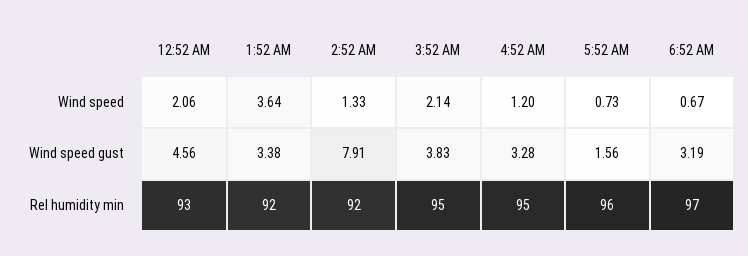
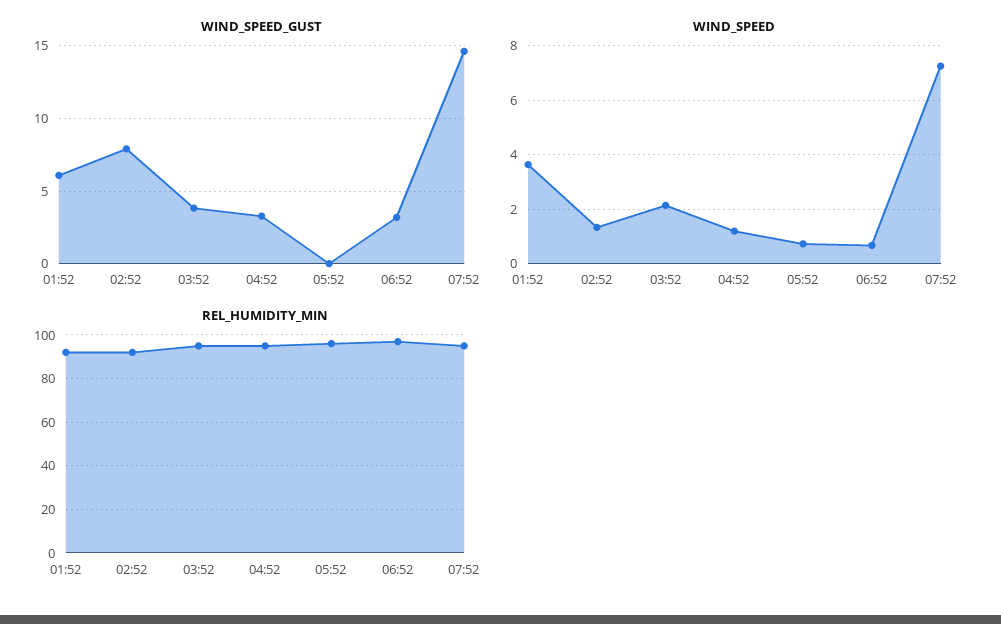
Wind speed, 12:52 AM: 2.06 -> none
Wind speed gust, 12:52 AM: 4.56 -> none
Wind speed gust, 1:52 AM: 3.38 -> 6
Wind speed gust, 5:52 AM: 1.56 -> 0
Rel humidity min, 12:52 AM: 93 -> none
Wind speed gust, 07:52: none -> 14.5
Wind speed, 07:52: none -> 7.25
Rel humidity min, 07:52: none -> 95

